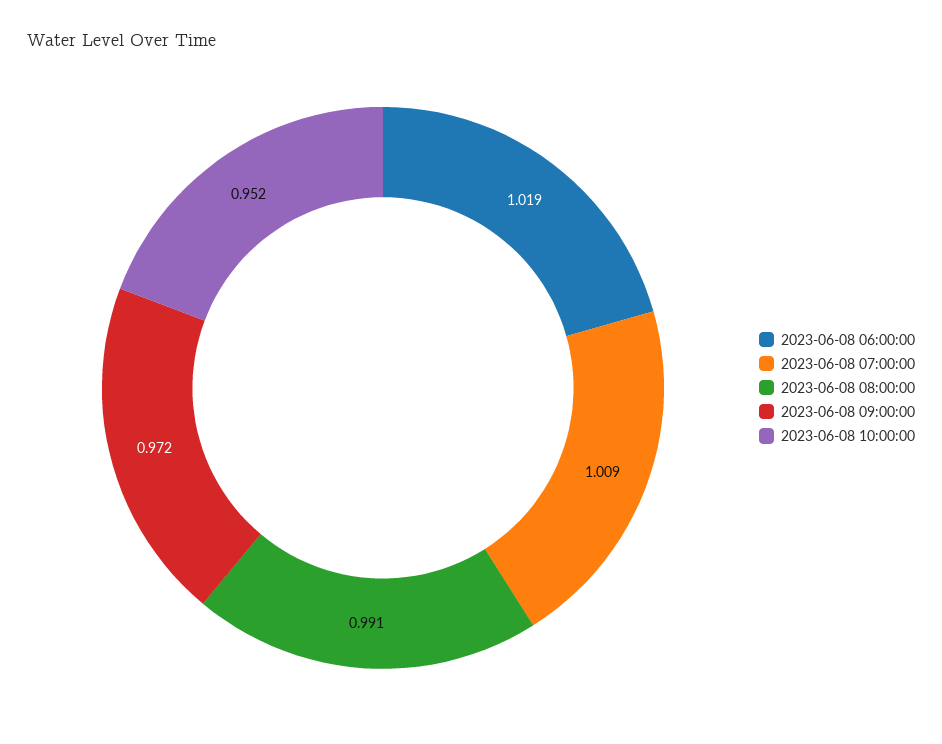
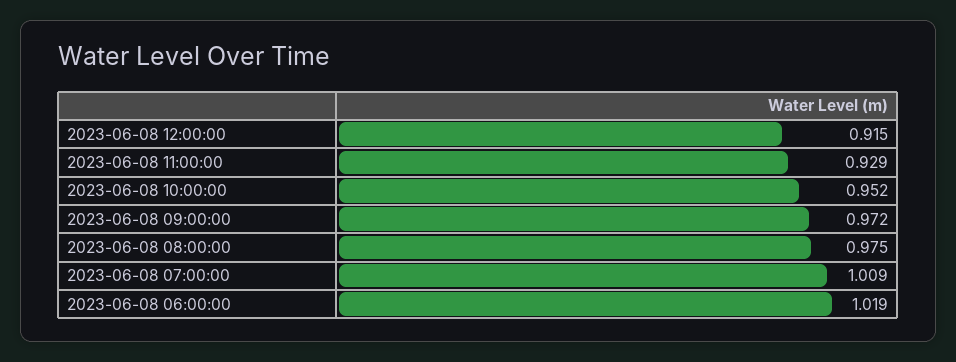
2023-06-08 08:00:00: 0.991 -> 0.975
2023-06-08 12:00:00: none -> 0.915
2023-06-08 11:00:00: none -> 0.929

